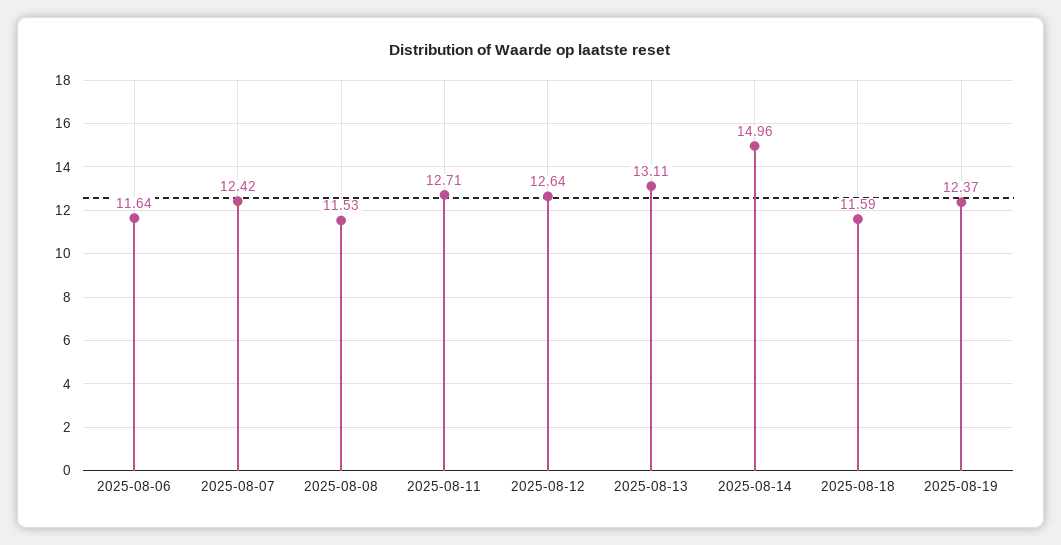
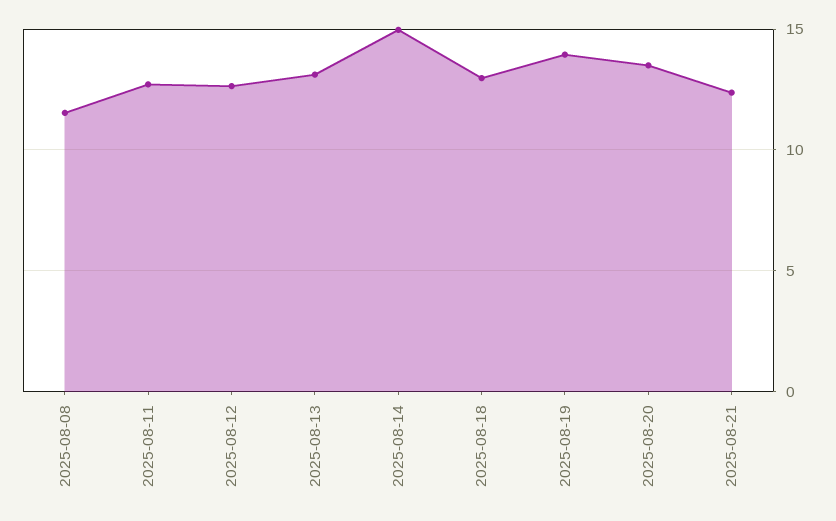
2025-08-06: 11.64 -> none
2025-08-07: 12.42 -> none
2025-08-18: 11.59 -> 13
2025-08-19: 12.37 -> 14
2025-08-20: none -> 13.5
2025-08-21: none -> 12.5

